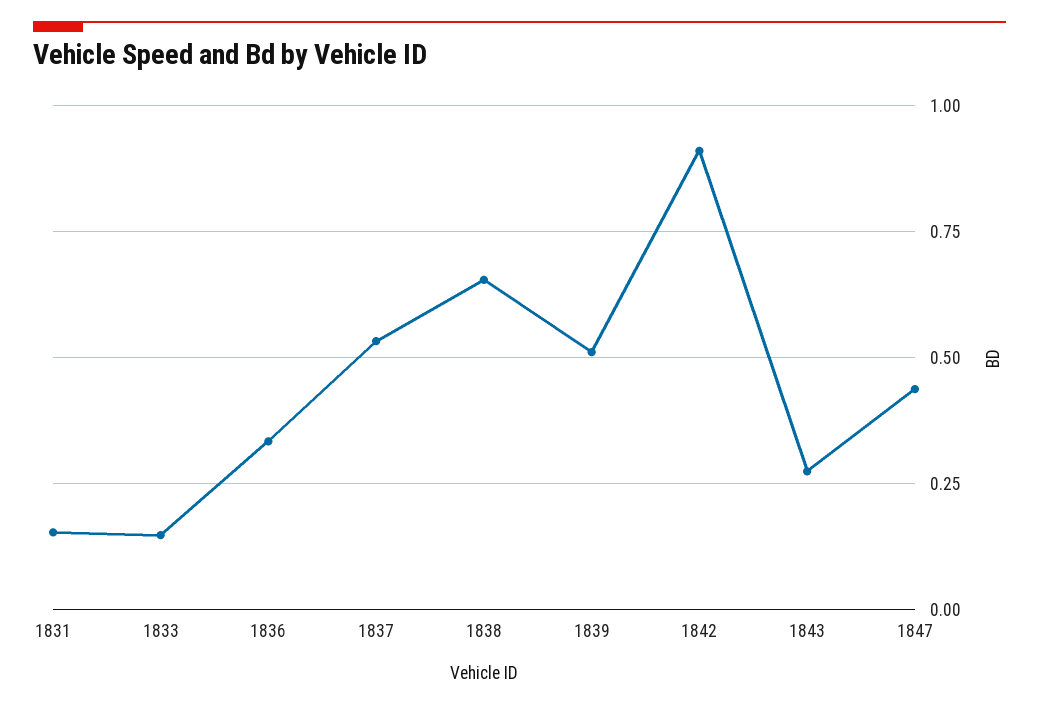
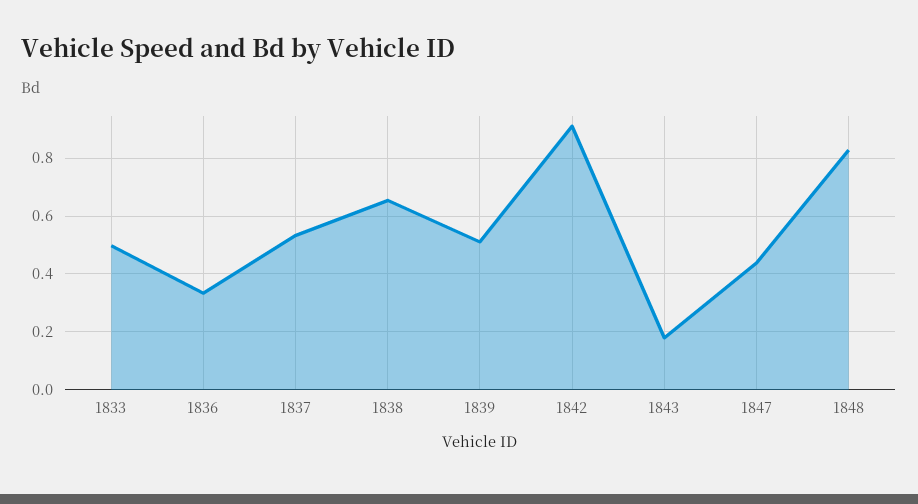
1831: 0.15 -> none
1833: 0.15 -> 0.5
1843: 0.275 -> 0.175
1848: none -> 0.825

